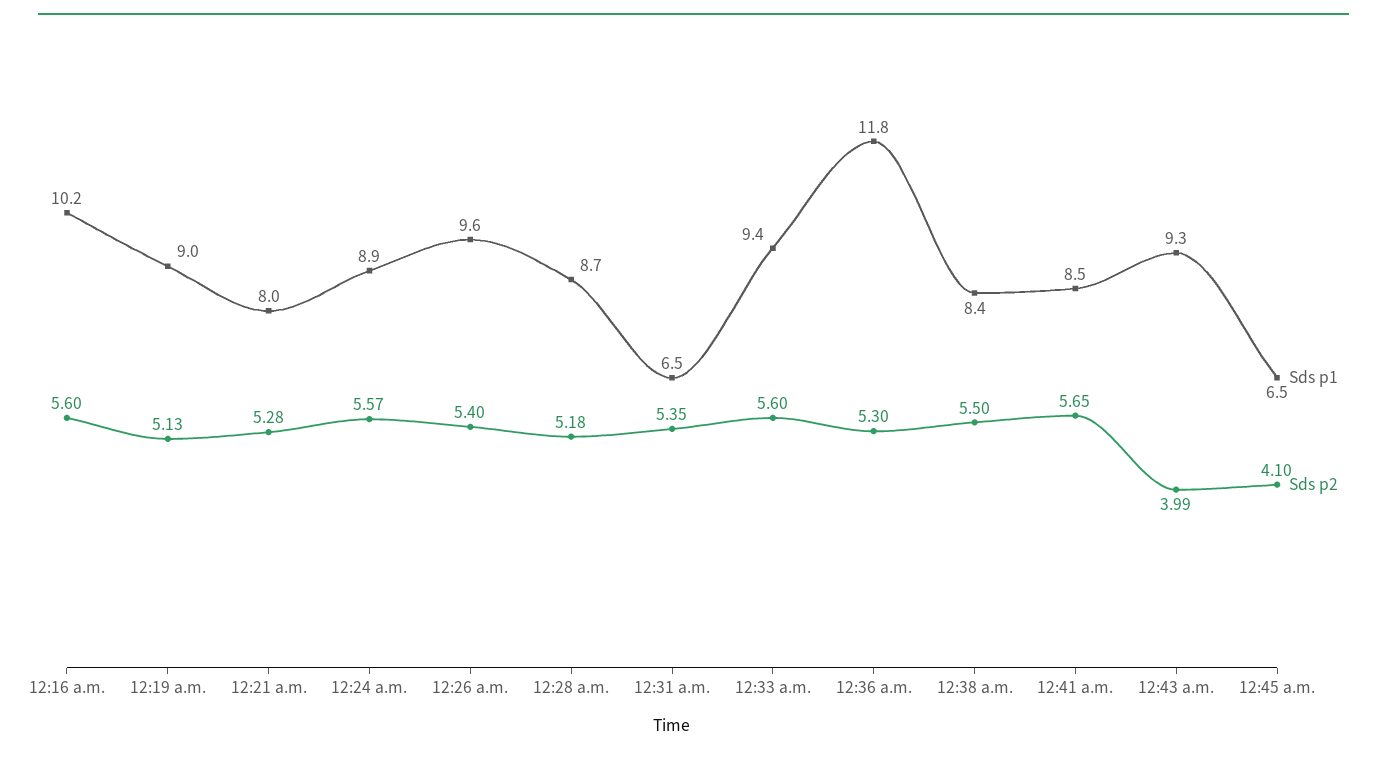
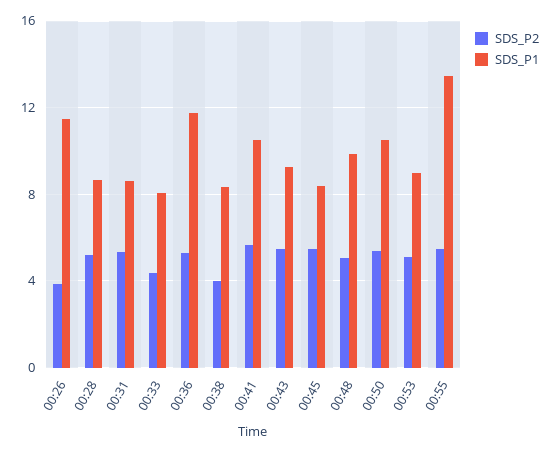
Sds p1, 12:16 a.m.: 10.2 -> none
Sds p2, 12:16 a.m.: 5.6 -> none
Sds p1, 12:19 a.m.: 9 -> none
Sds p2, 12:19 a.m.: 5.13 -> none
Sds p1, 12:21 a.m.: 8 -> none
Sds p2, 12:21 a.m.: 5.28 -> none
Sds p1, 12:24 a.m.: 8.9 -> none
Sds p2, 12:24 a.m.: 5.57 -> none
Sds p1, 12:26 a.m.: 9.6 -> 11.5
Sds p2, 12:26 a.m.: 5.4 -> 4
Sds p1, 12:31 a.m.: 6.5 -> 8.5
Sds p1, 12:33 a.m.: 9.4 -> 8
Sds p2, 12:33 a.m.: 5.6 -> 4.5
Sds p2, 12:38 a.m.: 5.5 -> 4
Sds p1, 12:41 a.m.: 8.5 -> 10.5
Sds p2, 12:43 a.m.: 3.99 -> 5.5
Sds p1, 12:45 a.m.: 6.5 -> 8.5
Sds p2, 12:45 a.m.: 4.1 -> 5.5
Sds p2, 00:48: none -> 5
Sds p1, 00:48: none -> 10
Sds p2, 00:50: none -> 5.5
Sds p1, 00:50: none -> 10.5
Sds p2, 00:53: none -> 5
Sds p1, 00:53: none -> 9
Sds p2, 00:55: none -> 5.5
Sds p1, 00:55: none -> 13.5

